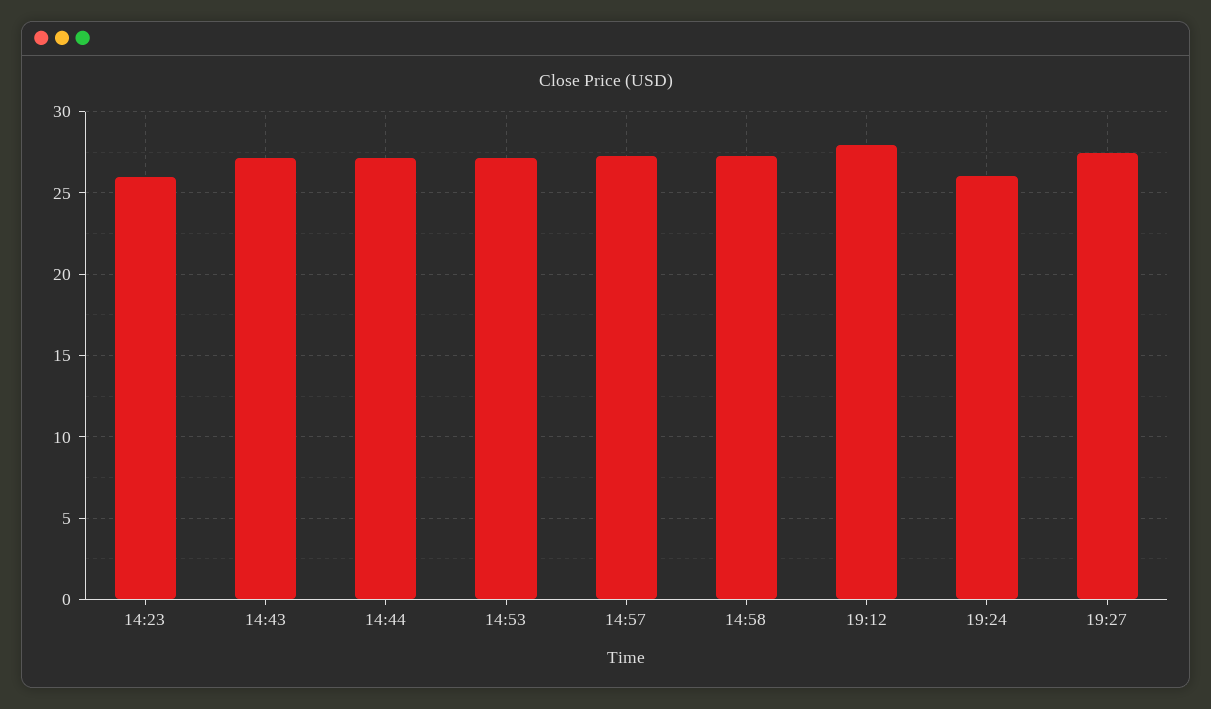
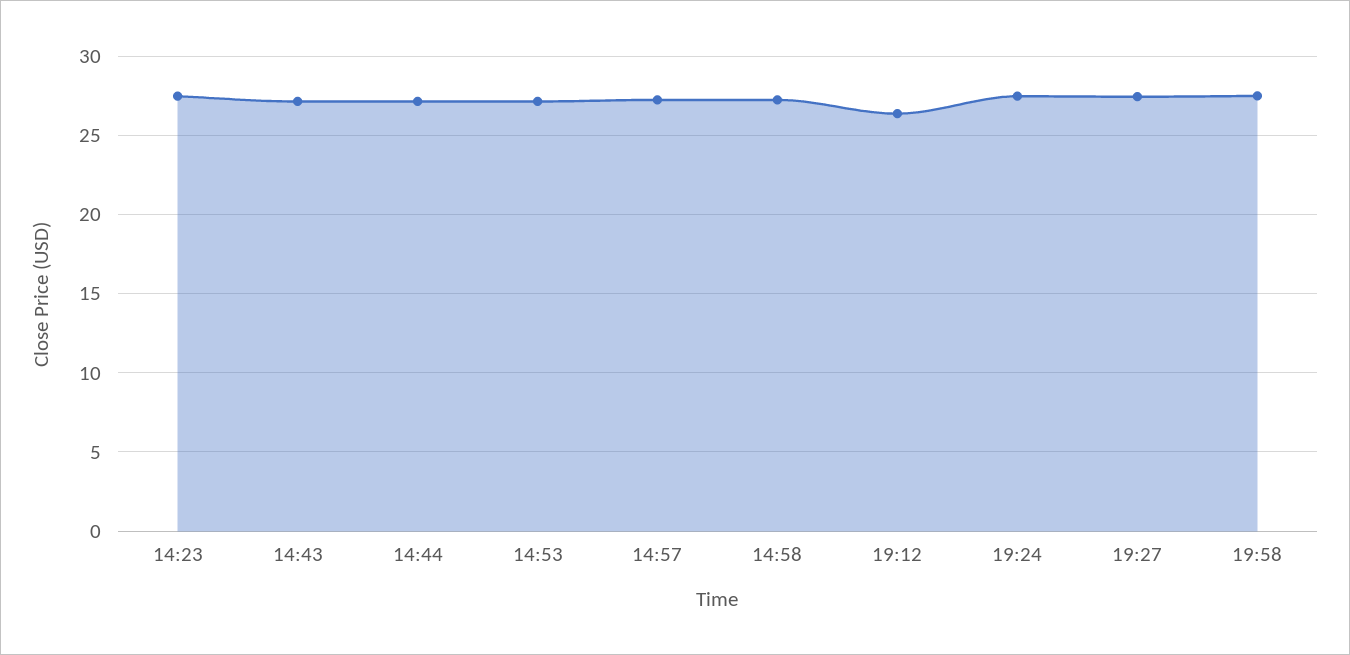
14:23: 26 -> 27.5
19:12: 28 -> 26.5
19:24: 26 -> 27.5
19:58: none -> 27.5

